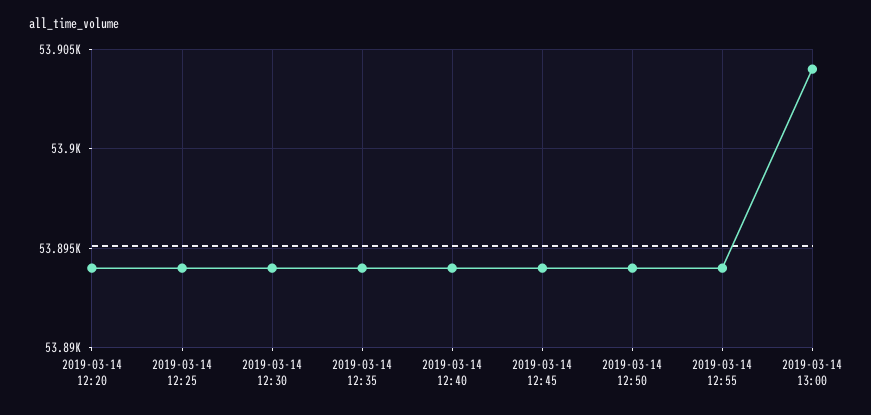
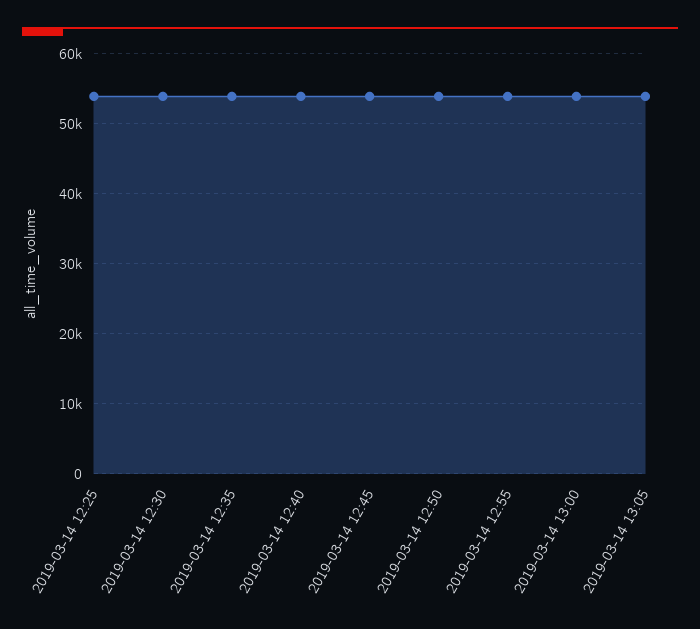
2019-03-14 12:20: 53894 -> none
2019-03-14 13:05: none -> 54000

